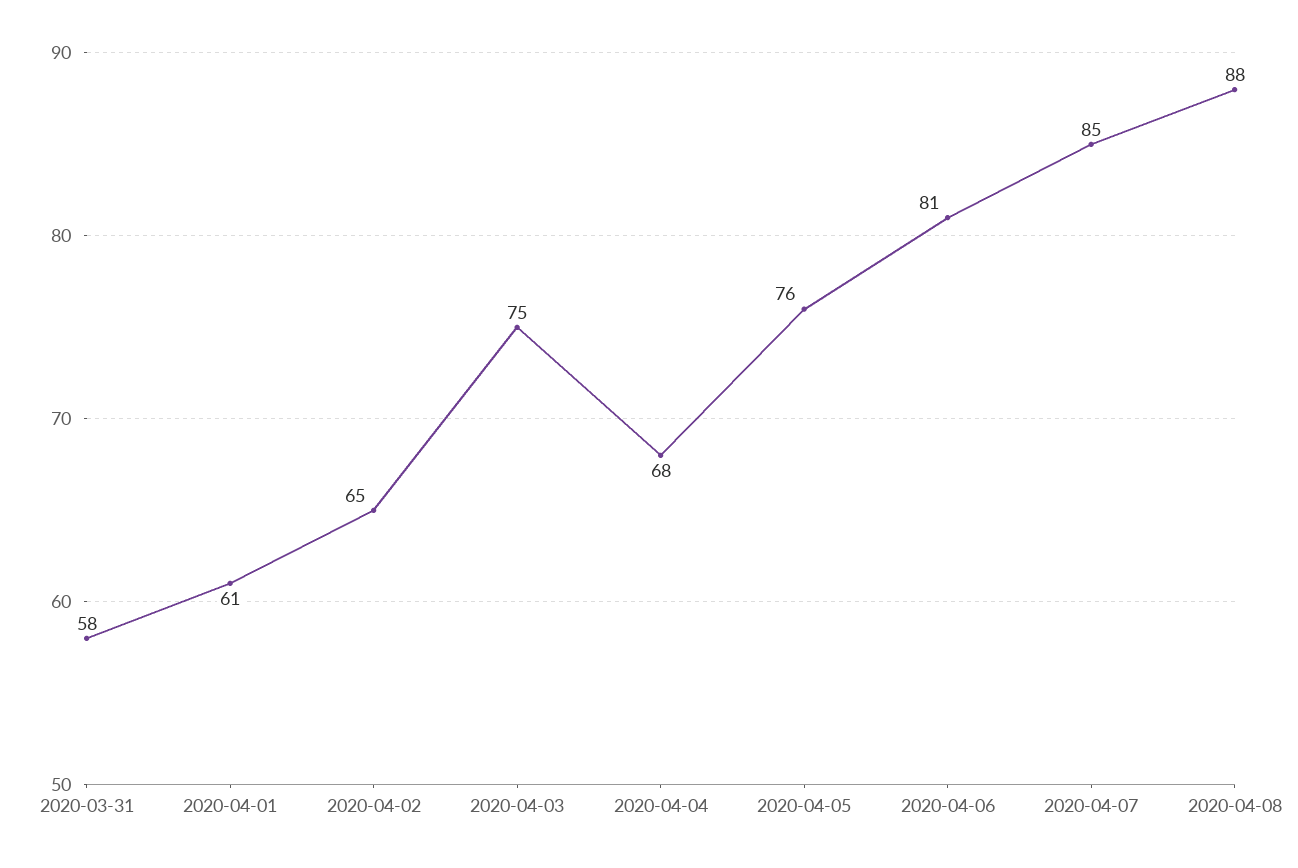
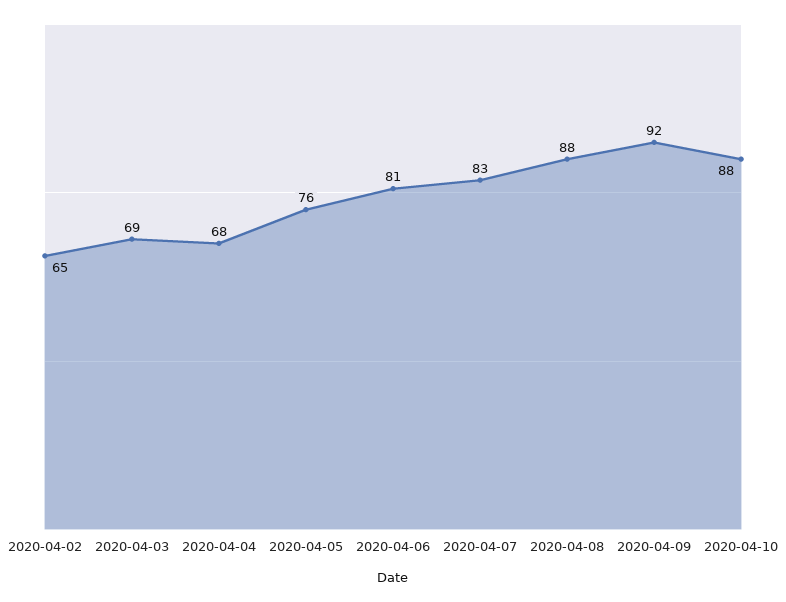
2020-03-31: 58 -> none
2020-04-01: 61 -> none
2020-04-03: 75 -> 69
2020-04-07: 85 -> 83
2020-04-09: none -> 92
2020-04-10: none -> 88

